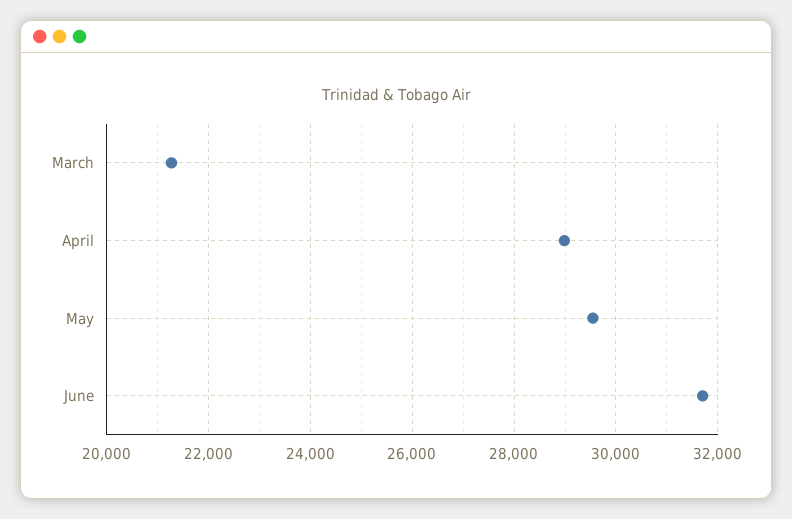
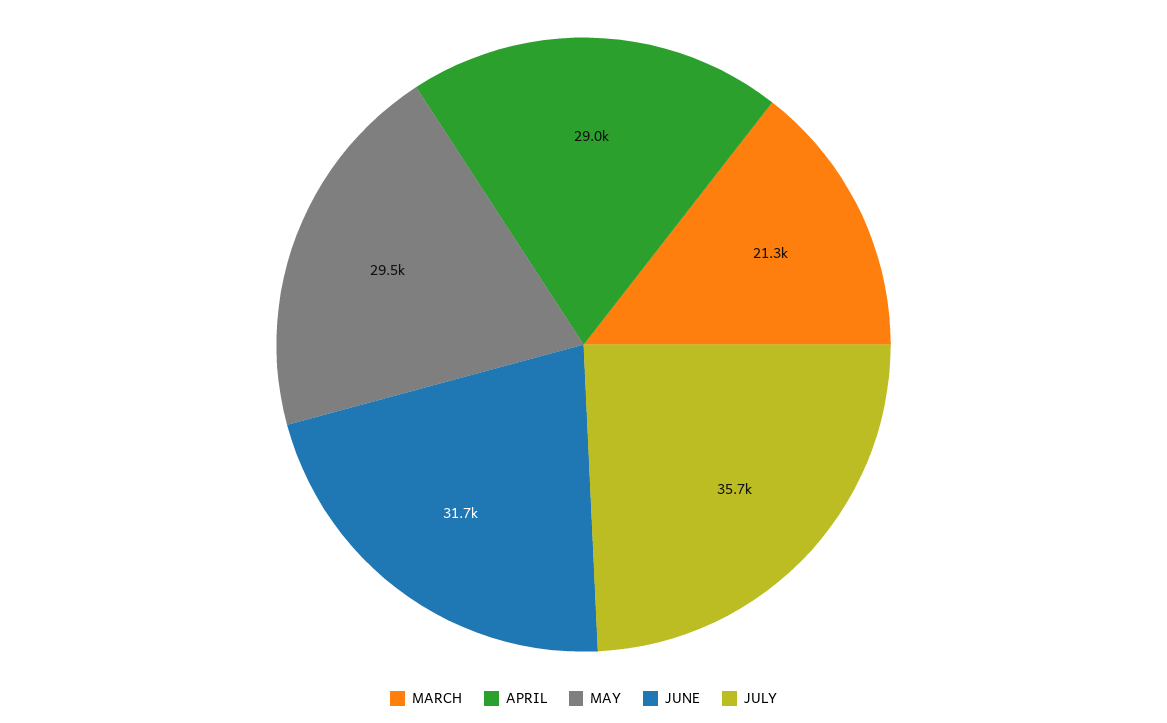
JULY: none -> 35700

